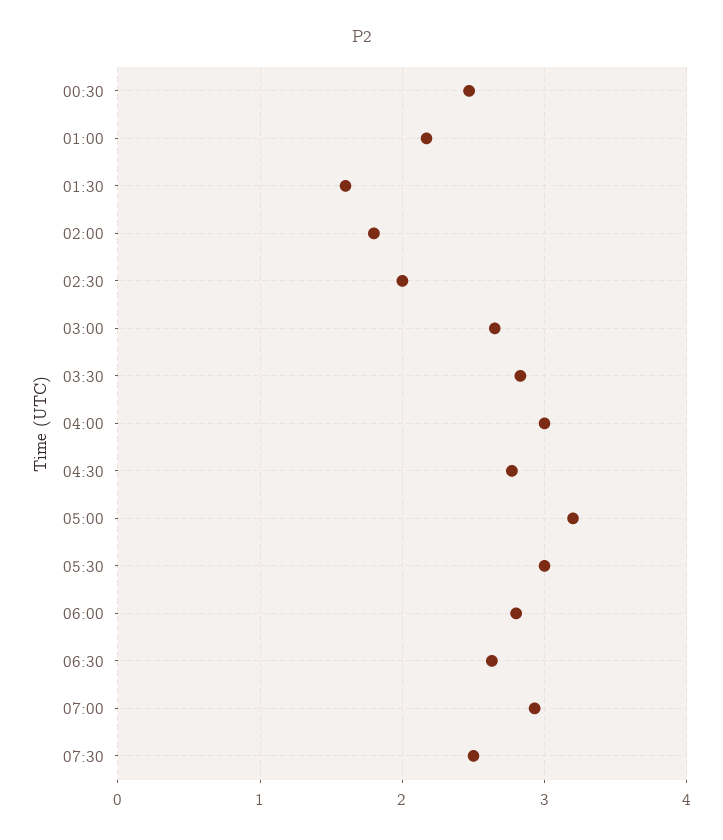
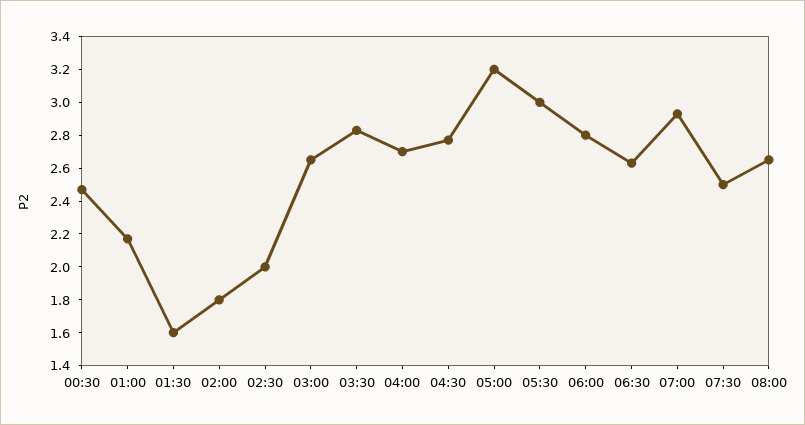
04:00: 3 -> 2.7
08:00: none -> 2.65

